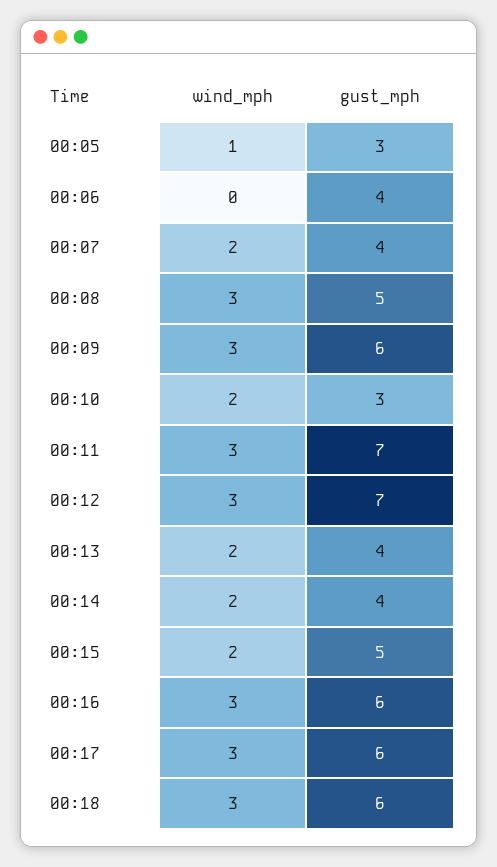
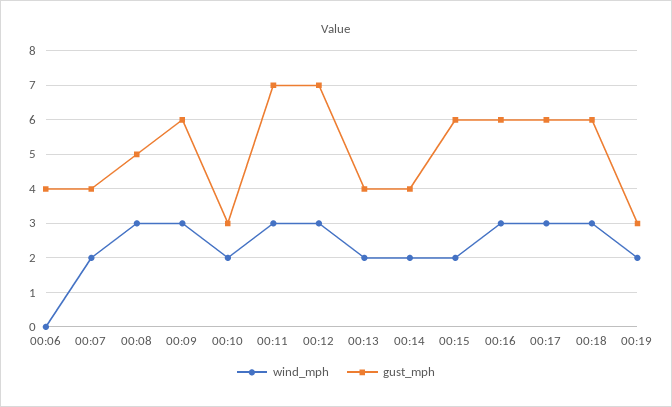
wind_mph, 00:05: 1 -> none
gust_mph, 00:05: 3 -> none
gust_mph, 00:15: 5 -> 6
wind_mph, 00:19: none -> 2
gust_mph, 00:19: none -> 3

